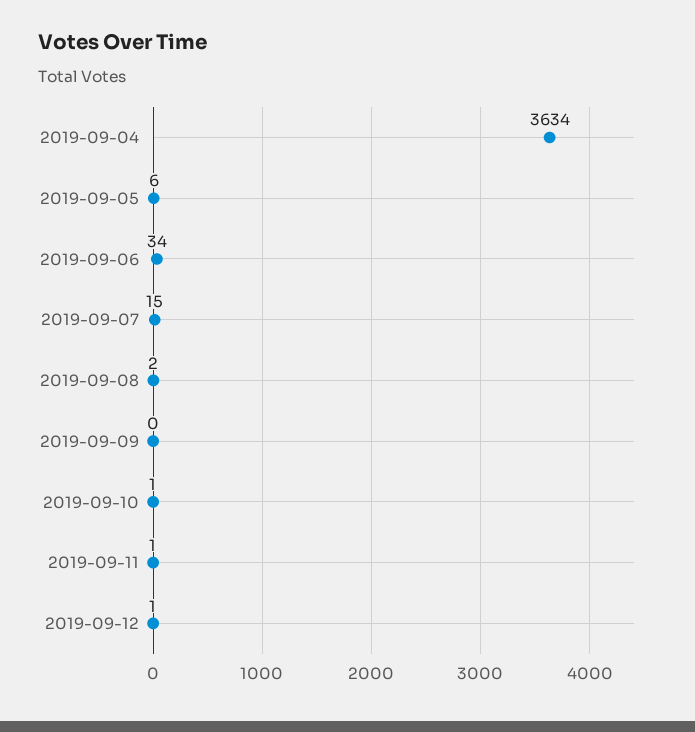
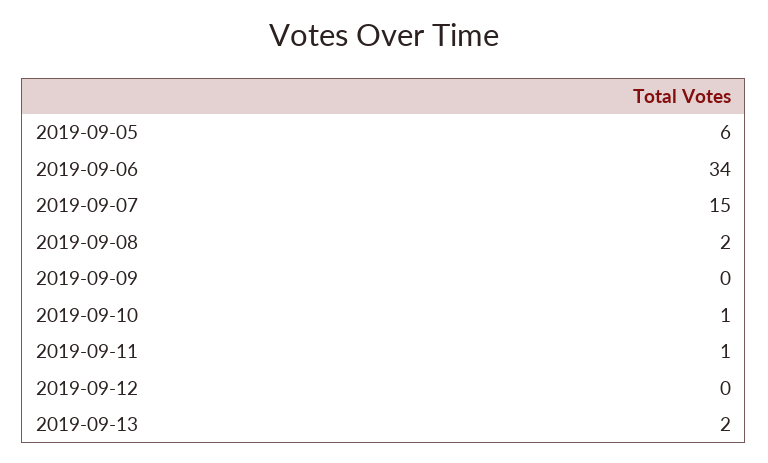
2019-09-04: 3634 -> none
2019-09-12: 1 -> 0
2019-09-13: none -> 2

